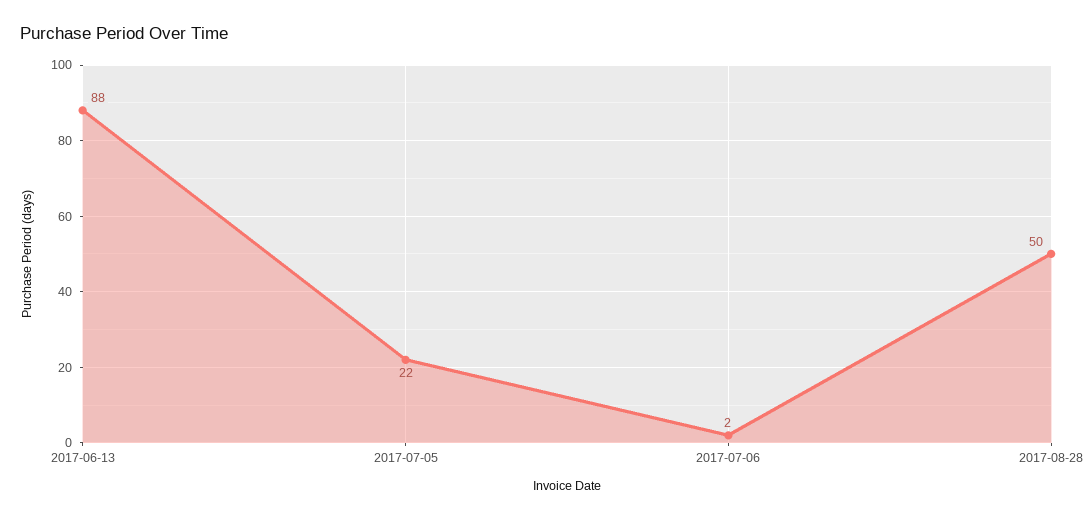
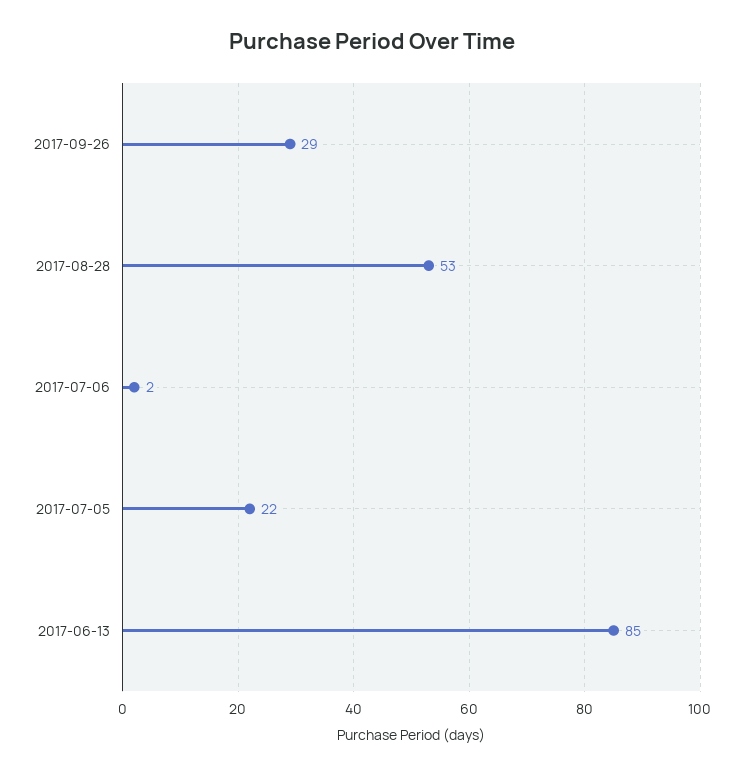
2017-06-13: 88 -> 85
2017-08-28: 50 -> 53
2017-09-26: none -> 29

